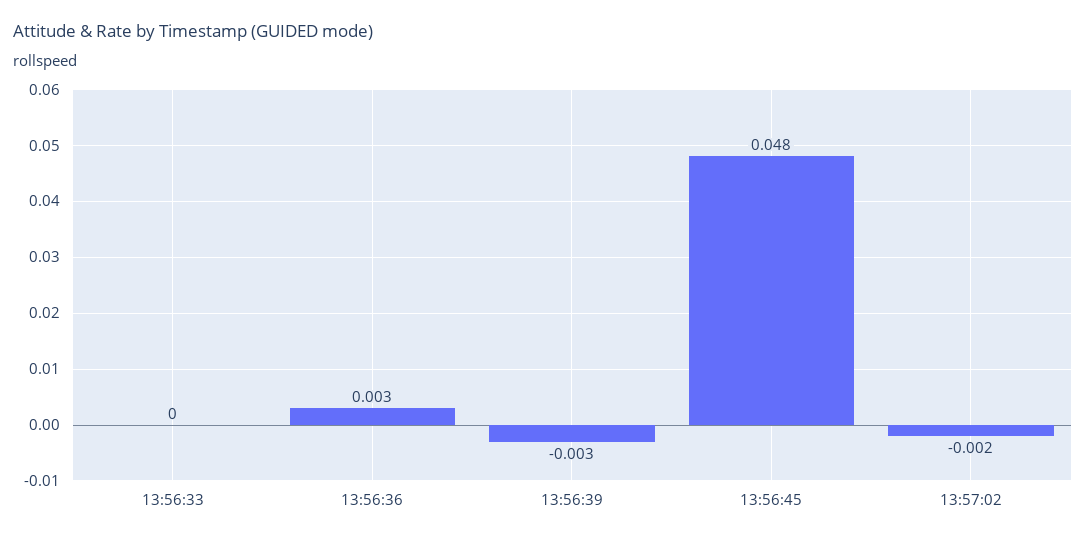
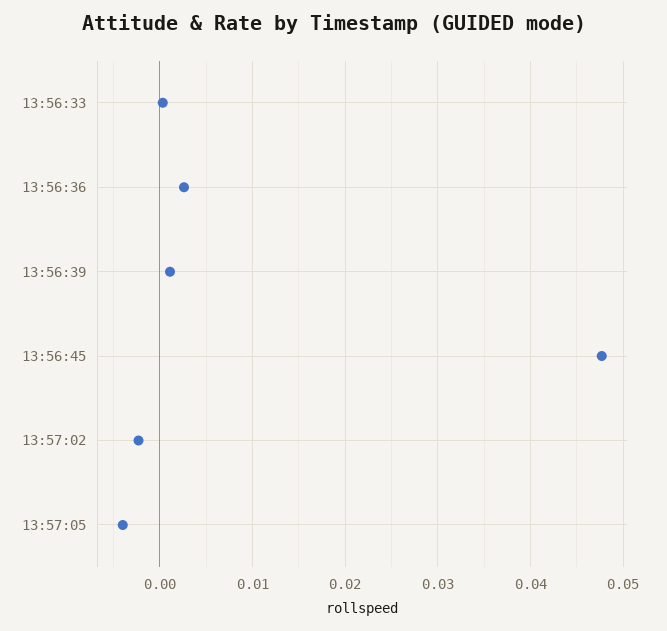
13:56:39: -0.003 -> 0.001
13:57:05: none -> -0.004

